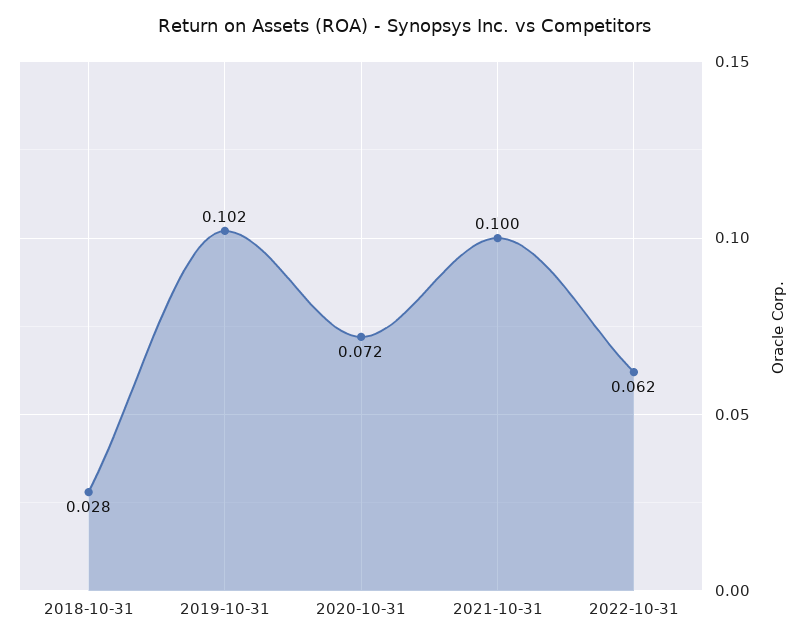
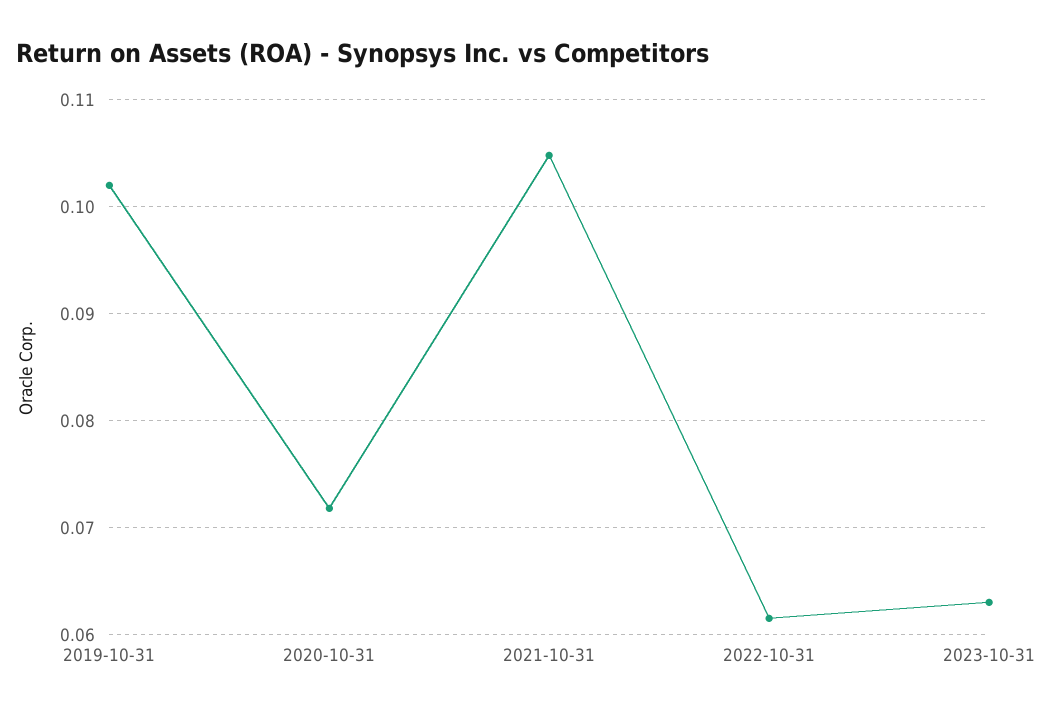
2018-10-31: 0.028 -> none
2021-10-31: 0.1 -> 0.105
2023-10-31: none -> 0.063

